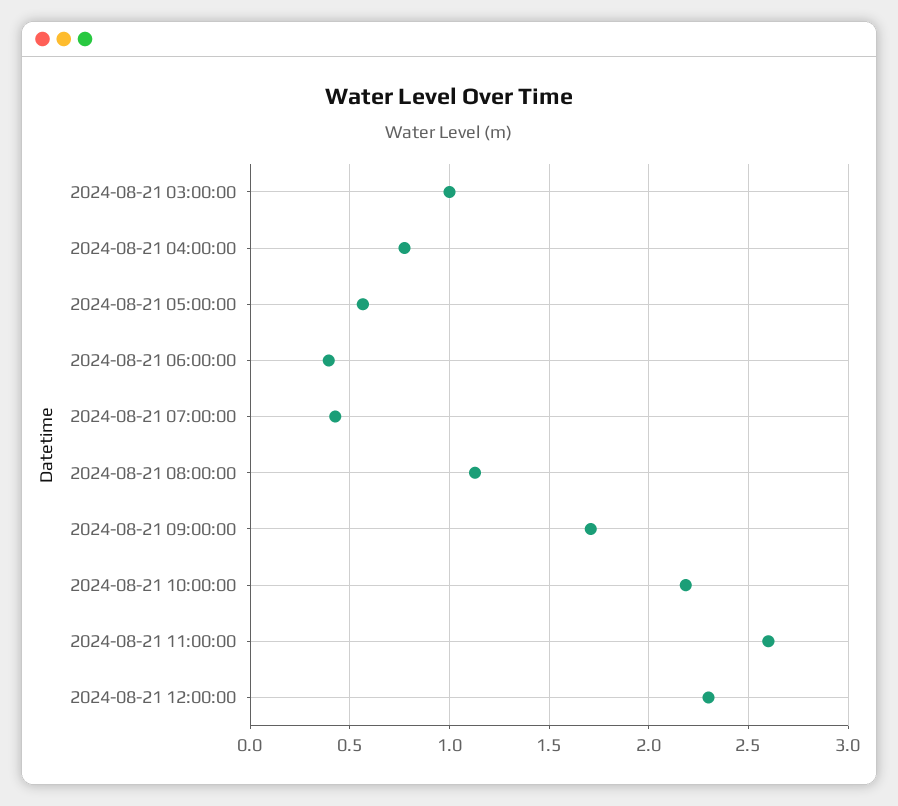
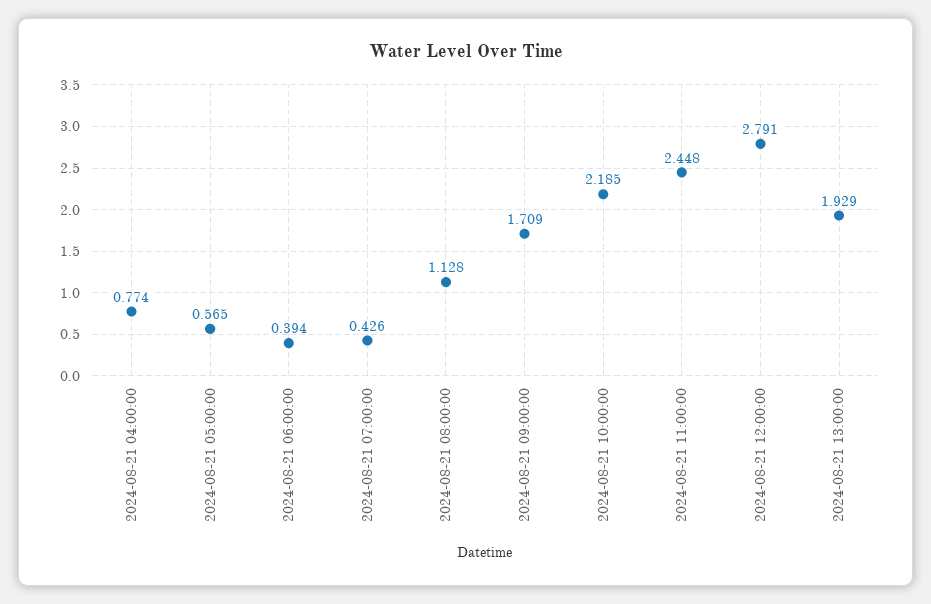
2024-08-21 03:00:00: 1 -> none
2024-08-21 11:00:00: 2.6 -> 2.448
2024-08-21 12:00:00: 2.3 -> 2.791
2024-08-21 13:00:00: none -> 1.929

